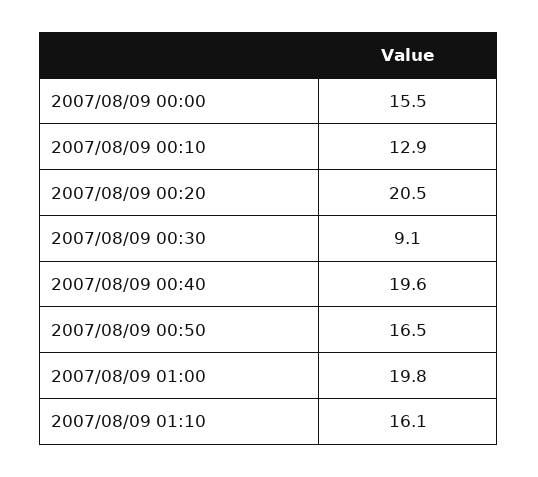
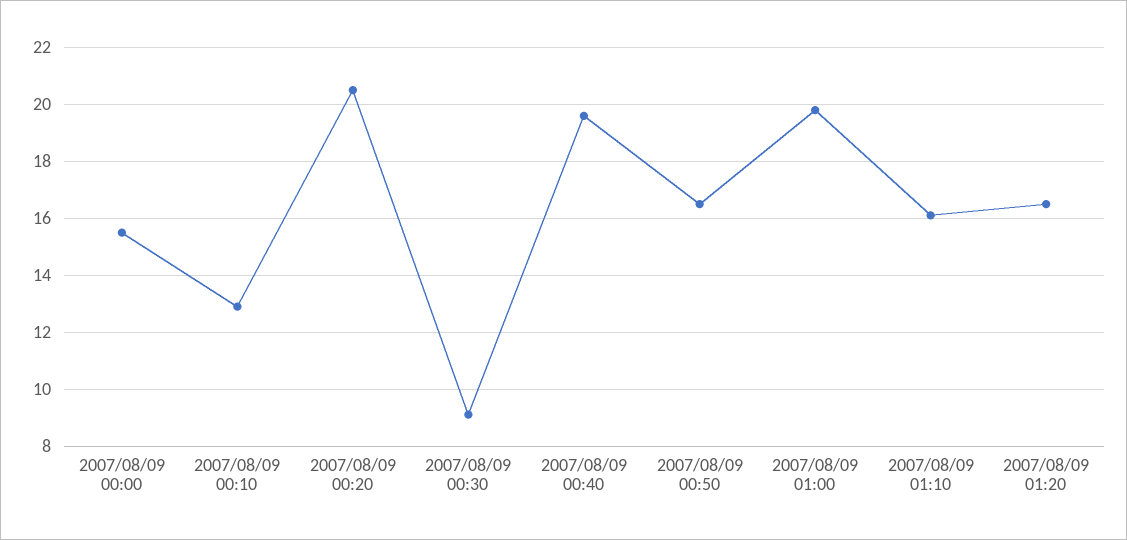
2007/08/09 01:20: none -> 16.5

